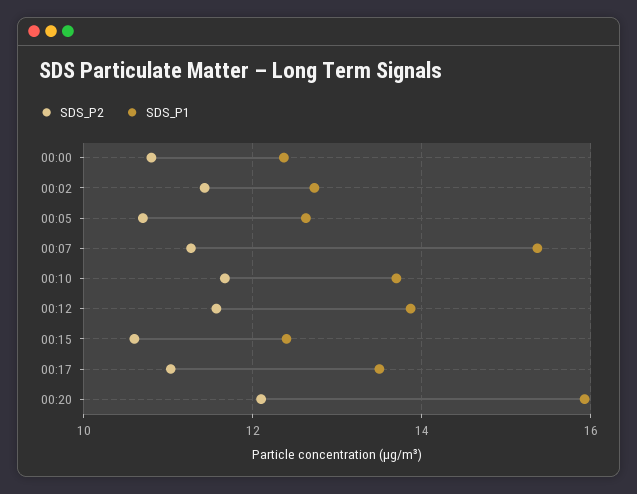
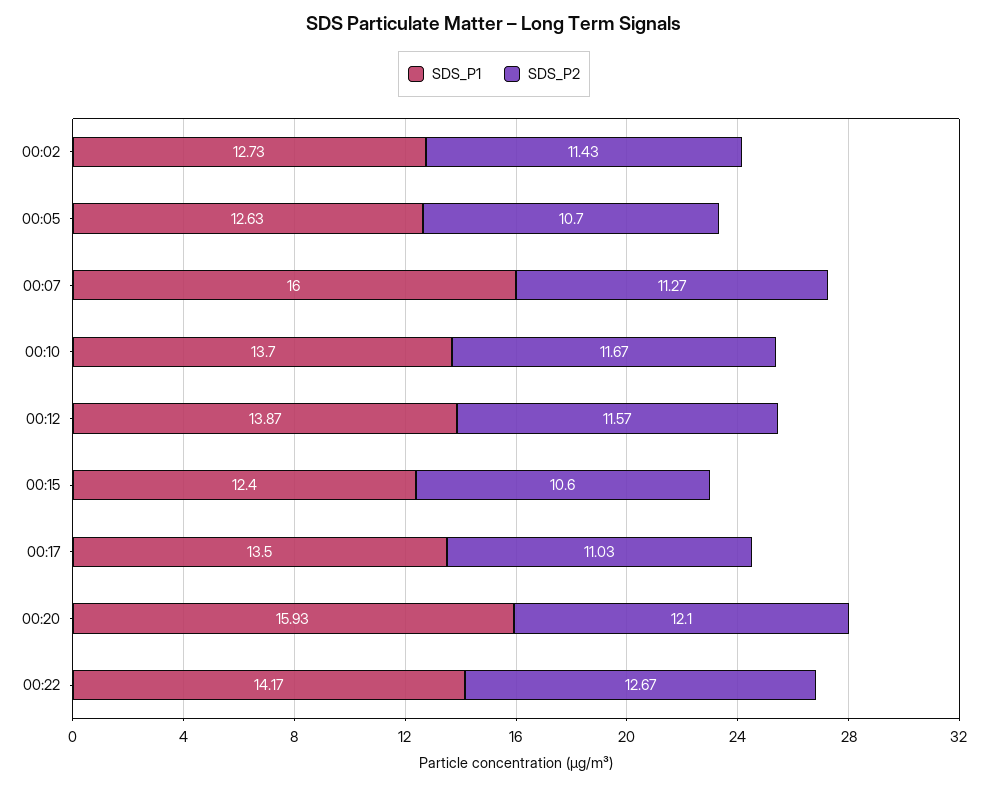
SDS_P2, 00:00: 10.8 -> none
SDS_P1, 00:00: 12.4 -> none
SDS_P1, 00:07: 15.4 -> 16
SDS_P1, 00:22: none -> 14.17
SDS_P2, 00:22: none -> 12.67

